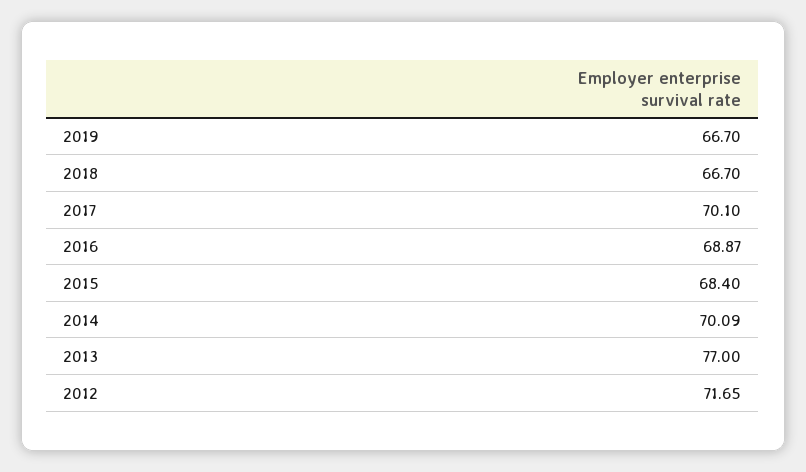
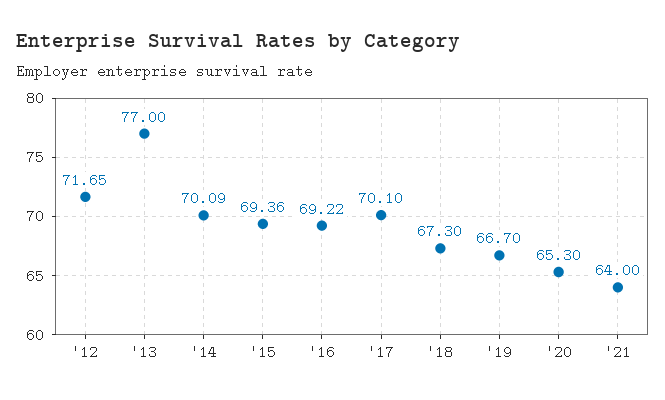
2018: 66.7 -> 67.3
2016: 68.87 -> 69.22
2015: 68.4 -> 69.36
'20: none -> 65.3
'21: none -> 64

